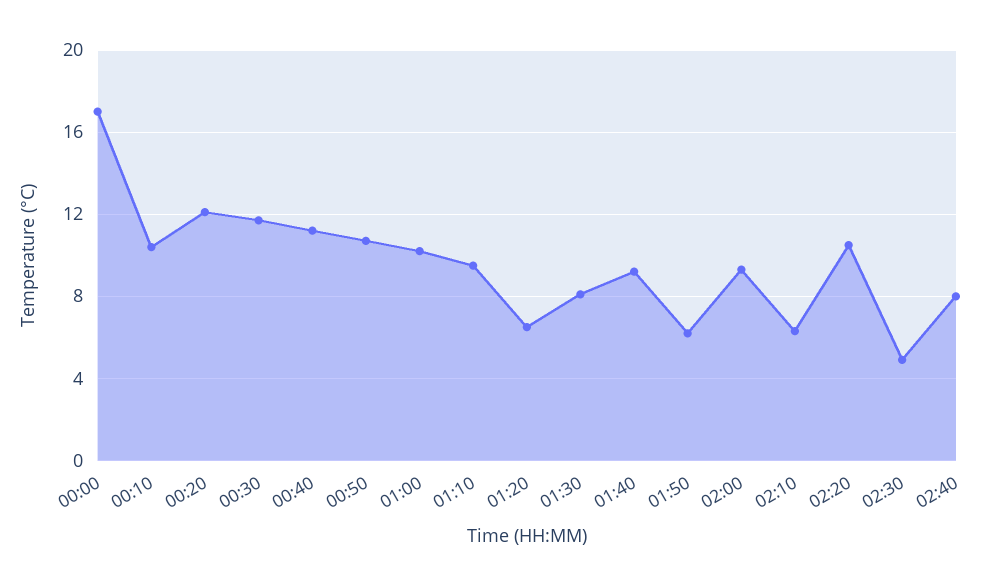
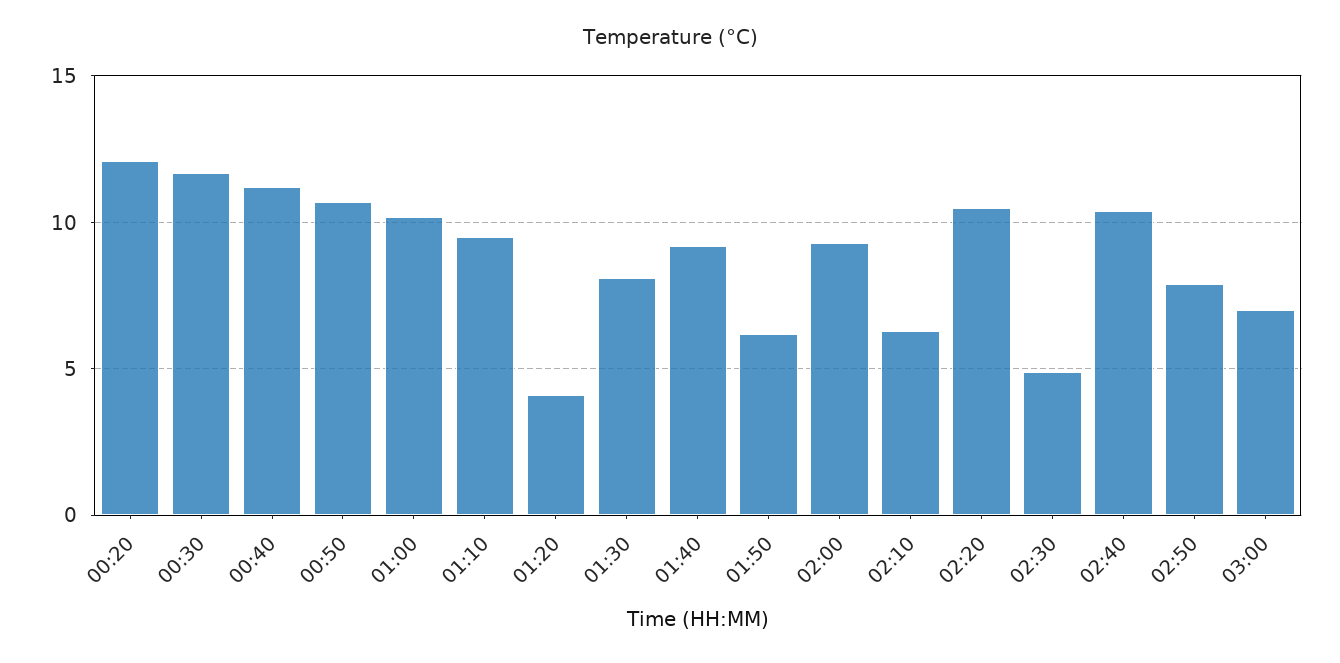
00:00: 17 -> none
00:10: 10.5 -> none
01:20: 6.5 -> 4
02:40: 8 -> 10.5
02:50: none -> 8
03:00: none -> 7

